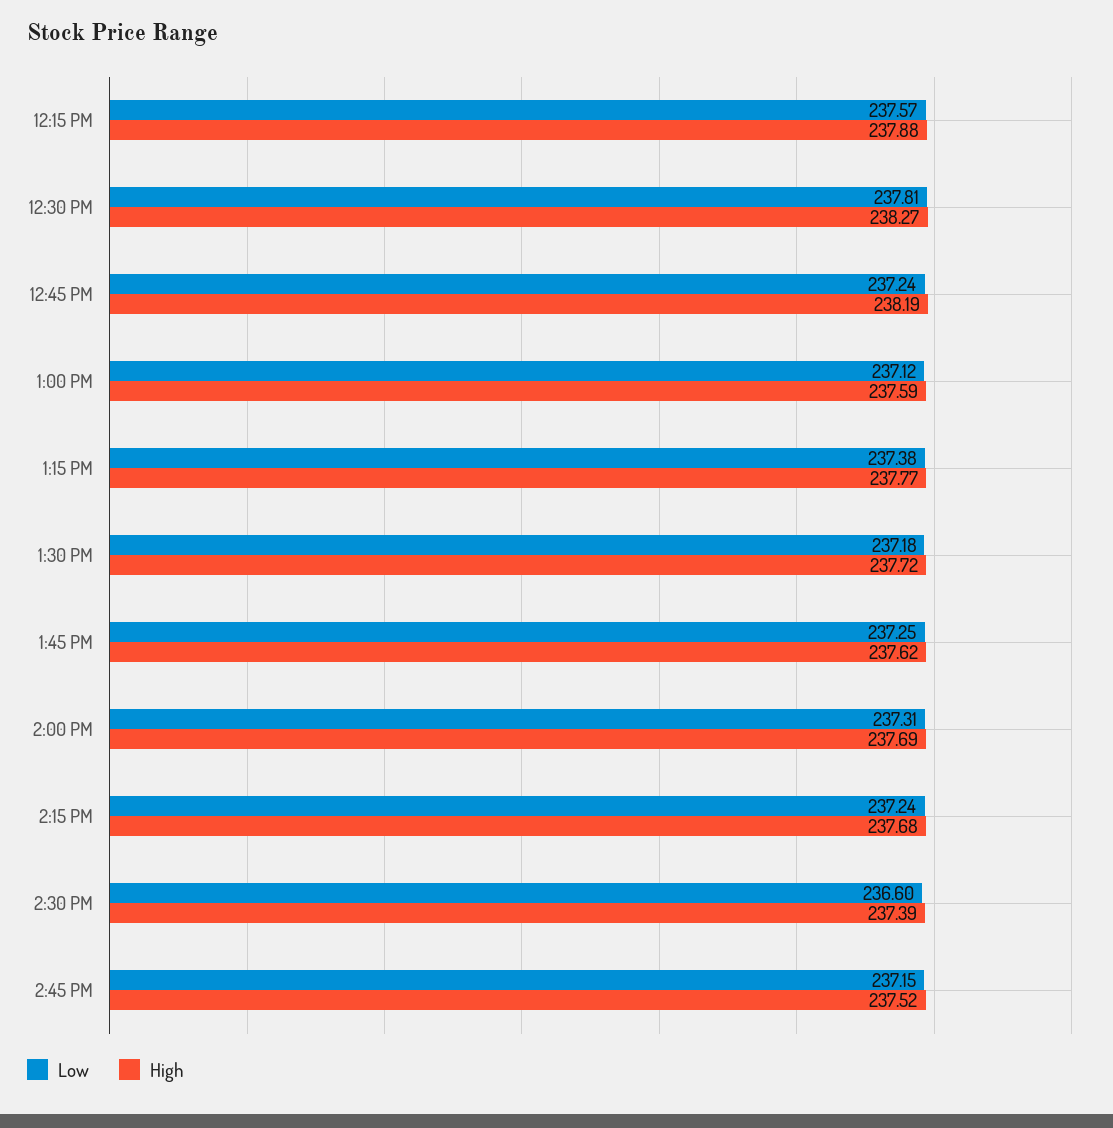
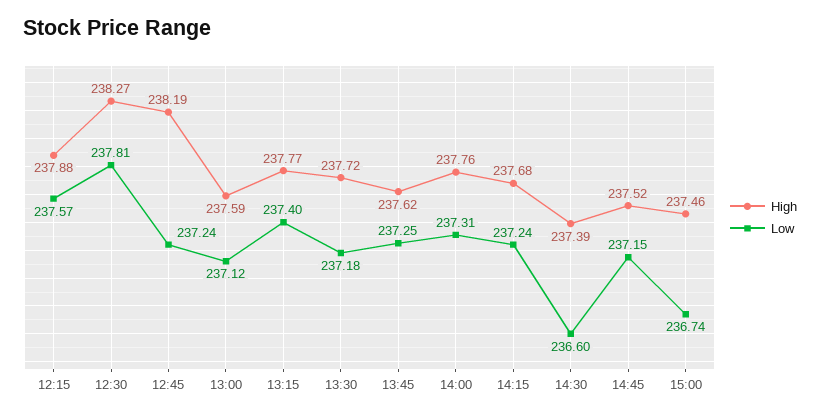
Low, 1:15 PM: 237.38 -> 237.4
High, 2:00 PM: 237.69 -> 237.76
High, 15:00: none -> 237.46
Low, 15:00: none -> 236.74

